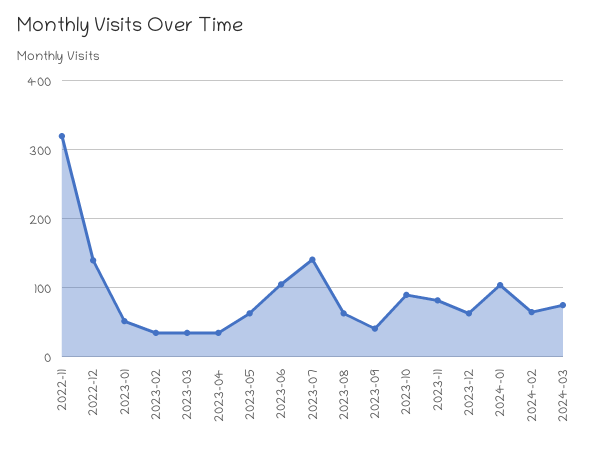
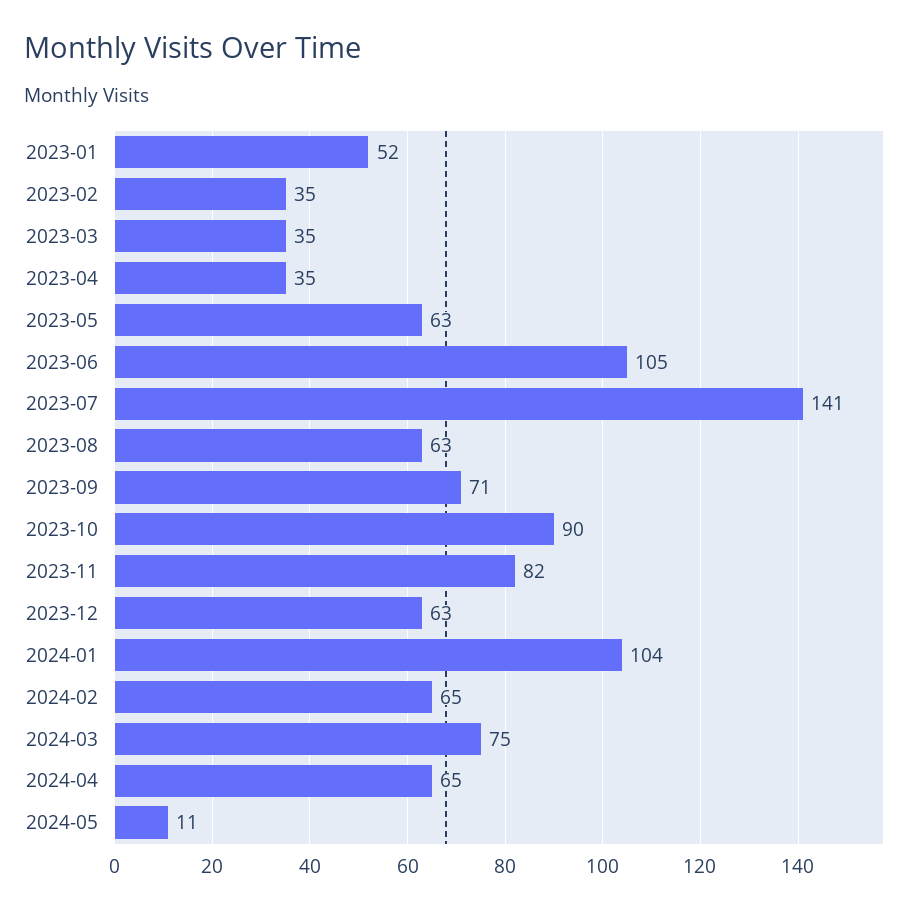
2022-11: 320 -> none
2022-12: 140 -> none
2023-09: 40 -> 71
2024-04: none -> 65
2024-05: none -> 11

